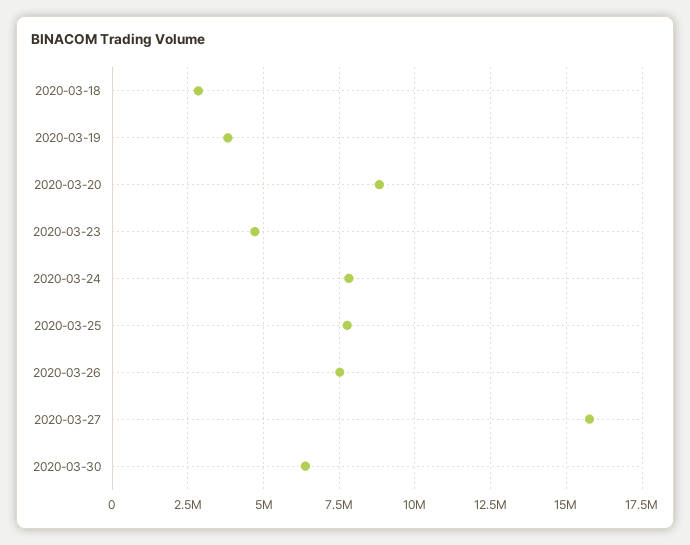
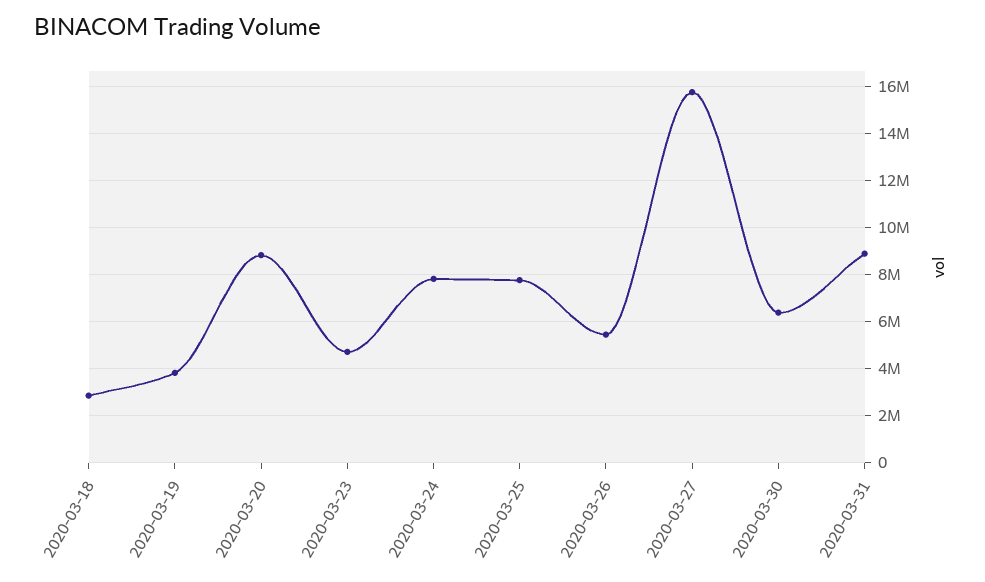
2020-03-26: 7500000 -> 5500000
2020-03-31: none -> 9000000

